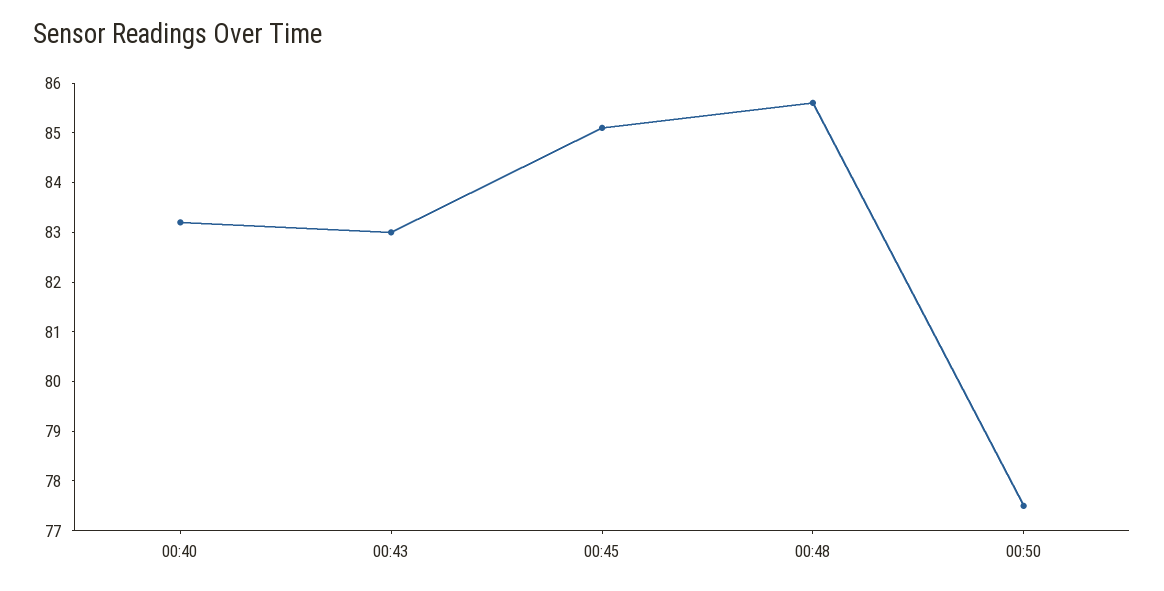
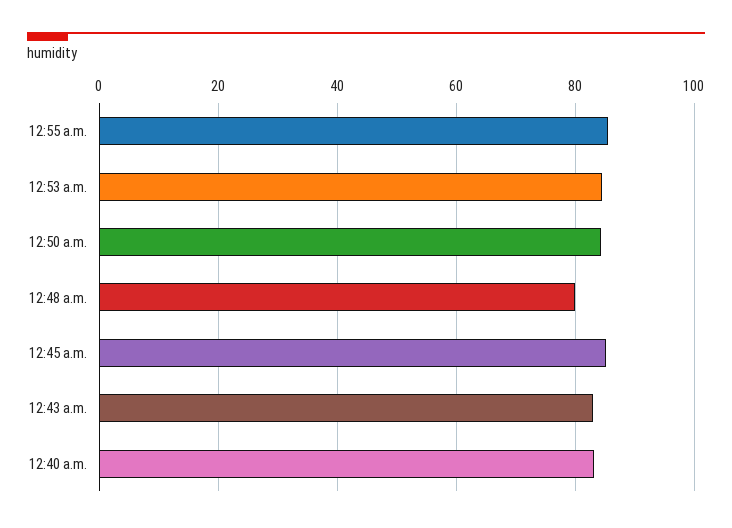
00:48: 85.5 -> 80
00:50: 77.5 -> 84
12:55 a.m.: none -> 86
12:53 a.m.: none -> 84

